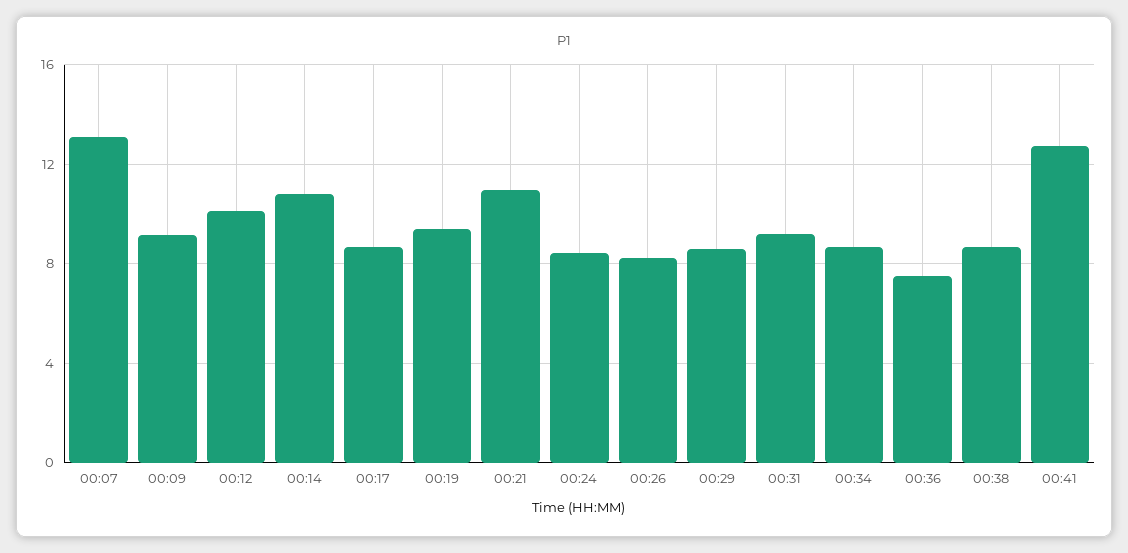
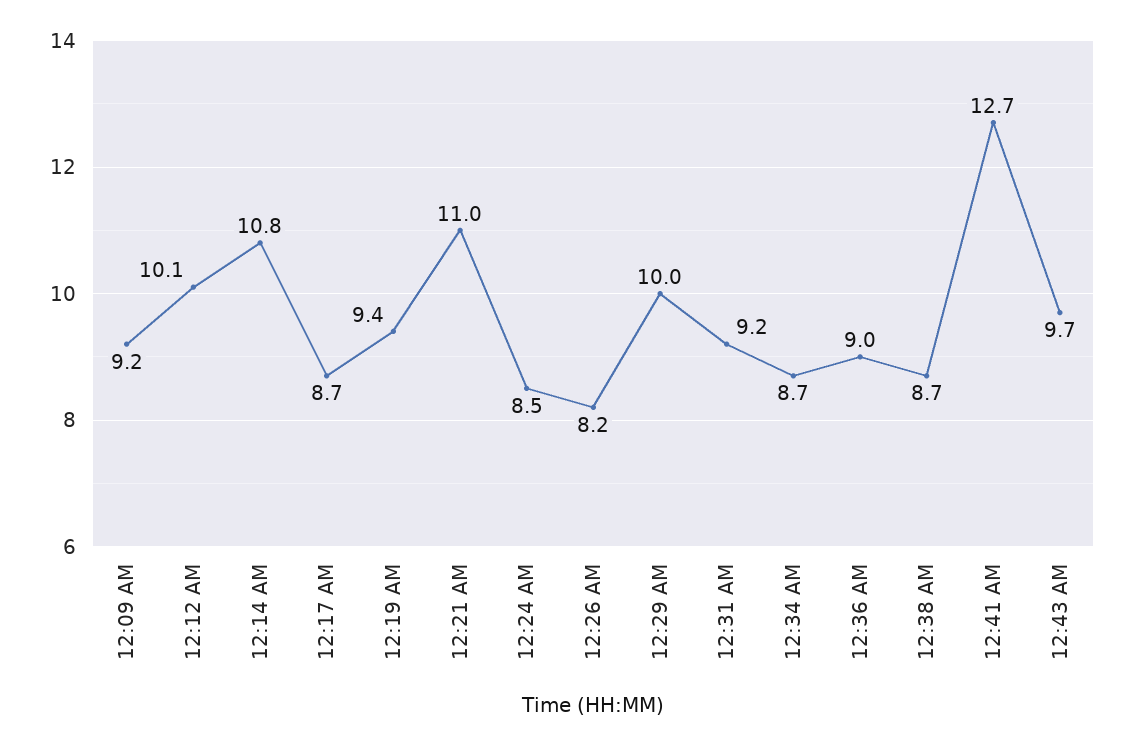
00:07: 13 -> none
00:29: 8.5 -> 10
00:36: 7.5 -> 9
12:43 AM: none -> 9.7

